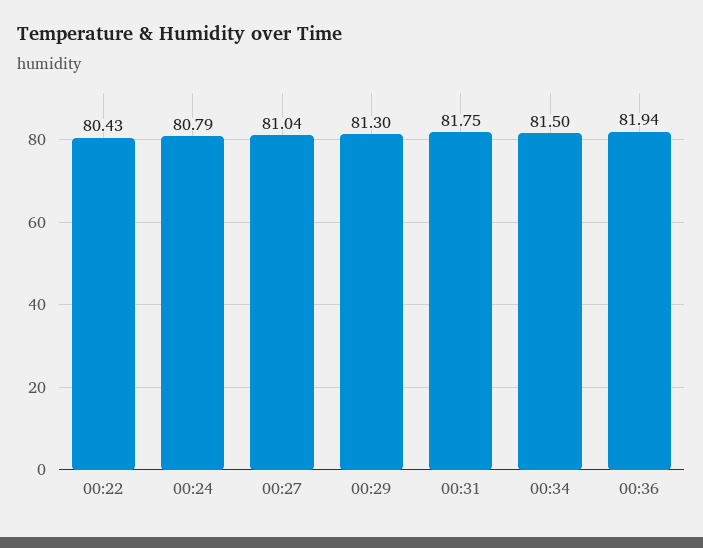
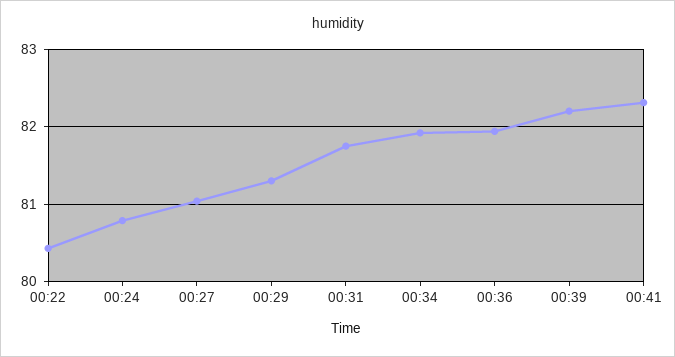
00:34: 81.5 -> 81.9
00:39: none -> 82.2
00:41: none -> 82.3

